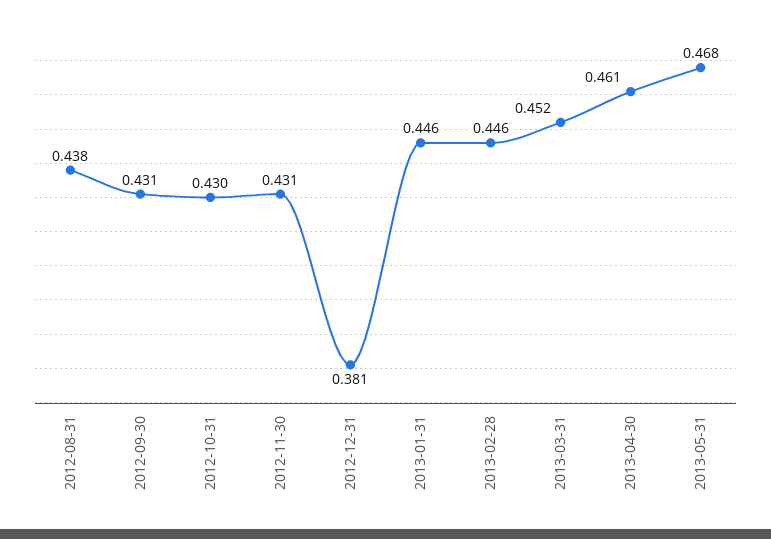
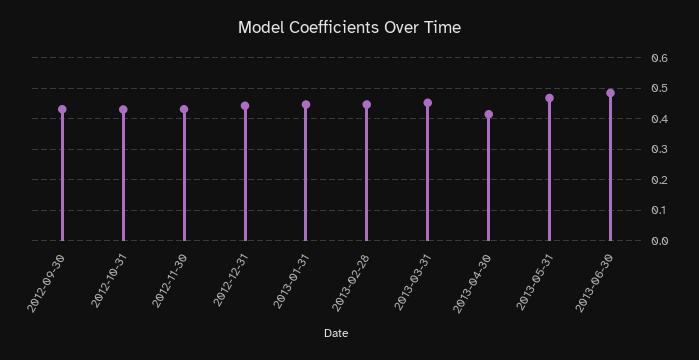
2012-08-31: 0.438 -> none
2012-12-31: 0.381 -> 0.44
2013-04-30: 0.461 -> 0.42
2013-06-30: none -> 0.48

